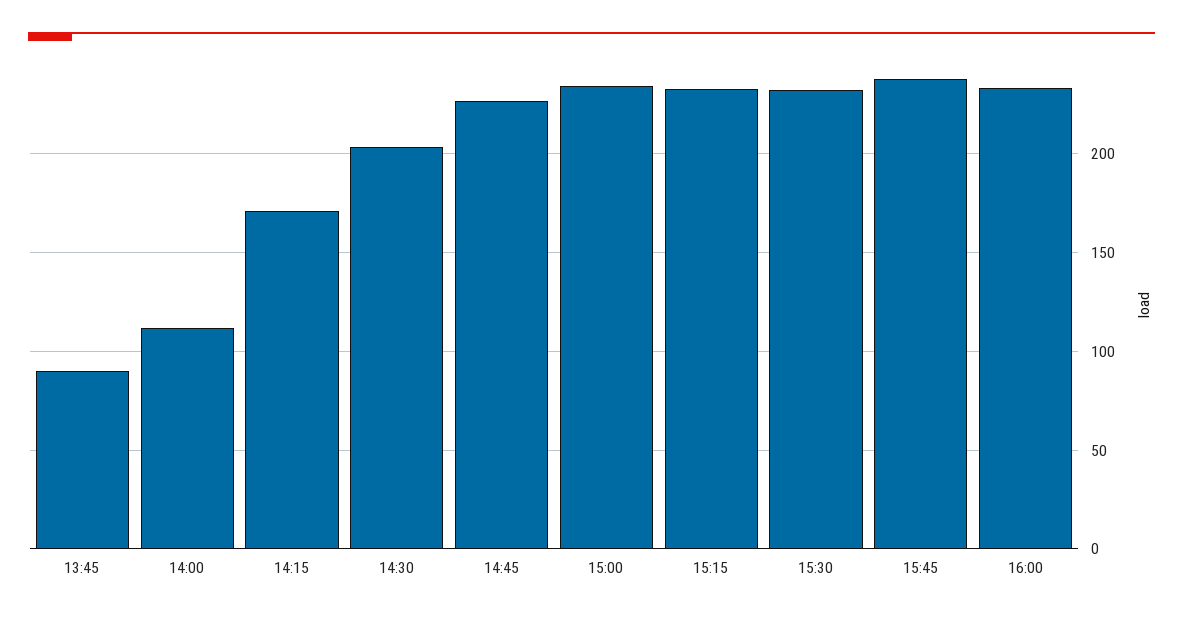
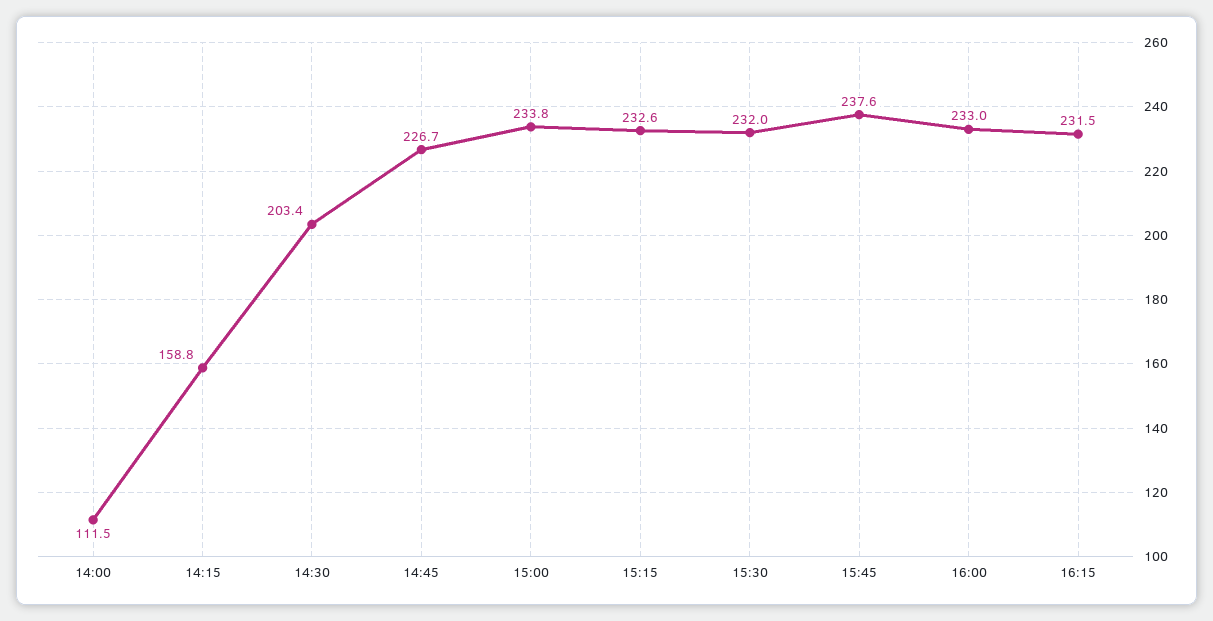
13:45: 90 -> none
14:15: 170 -> 158.8
16:15: none -> 231.5

